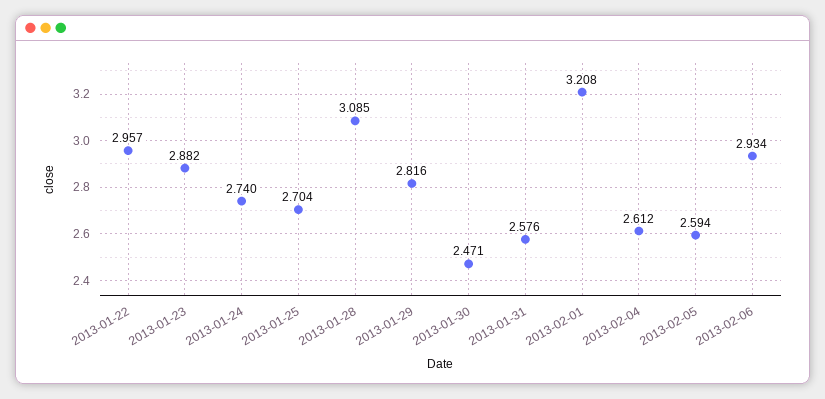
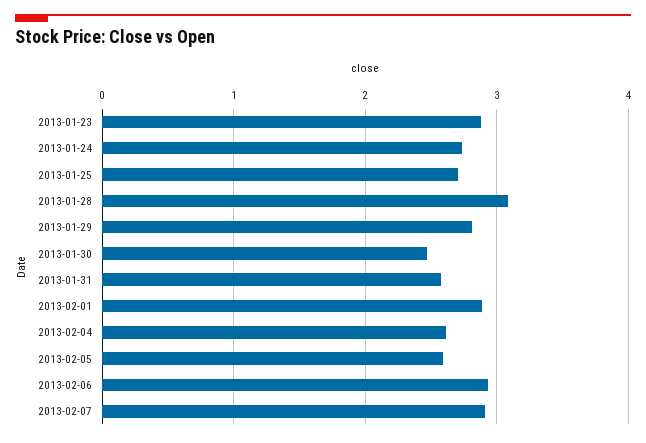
2013-01-22: 2.957 -> none
2013-02-01: 3.208 -> 2.9
2013-02-07: none -> 2.9

